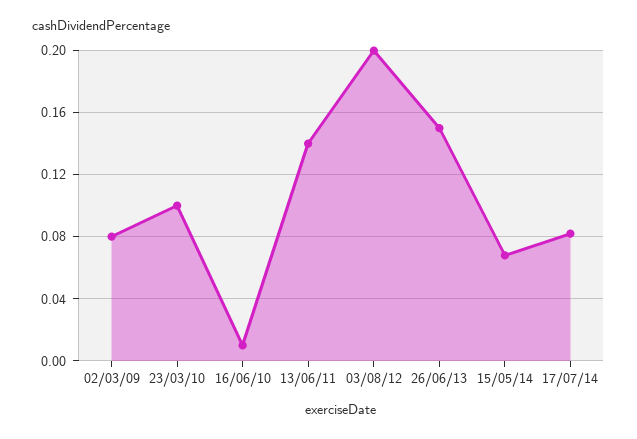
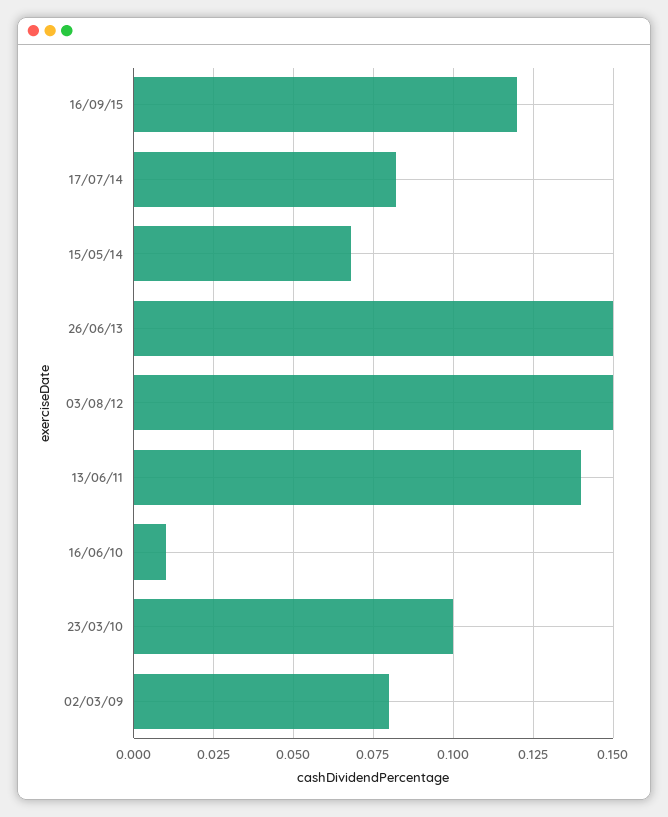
03/08/12: 0.2 -> 0.15
16/09/15: none -> 0.12

